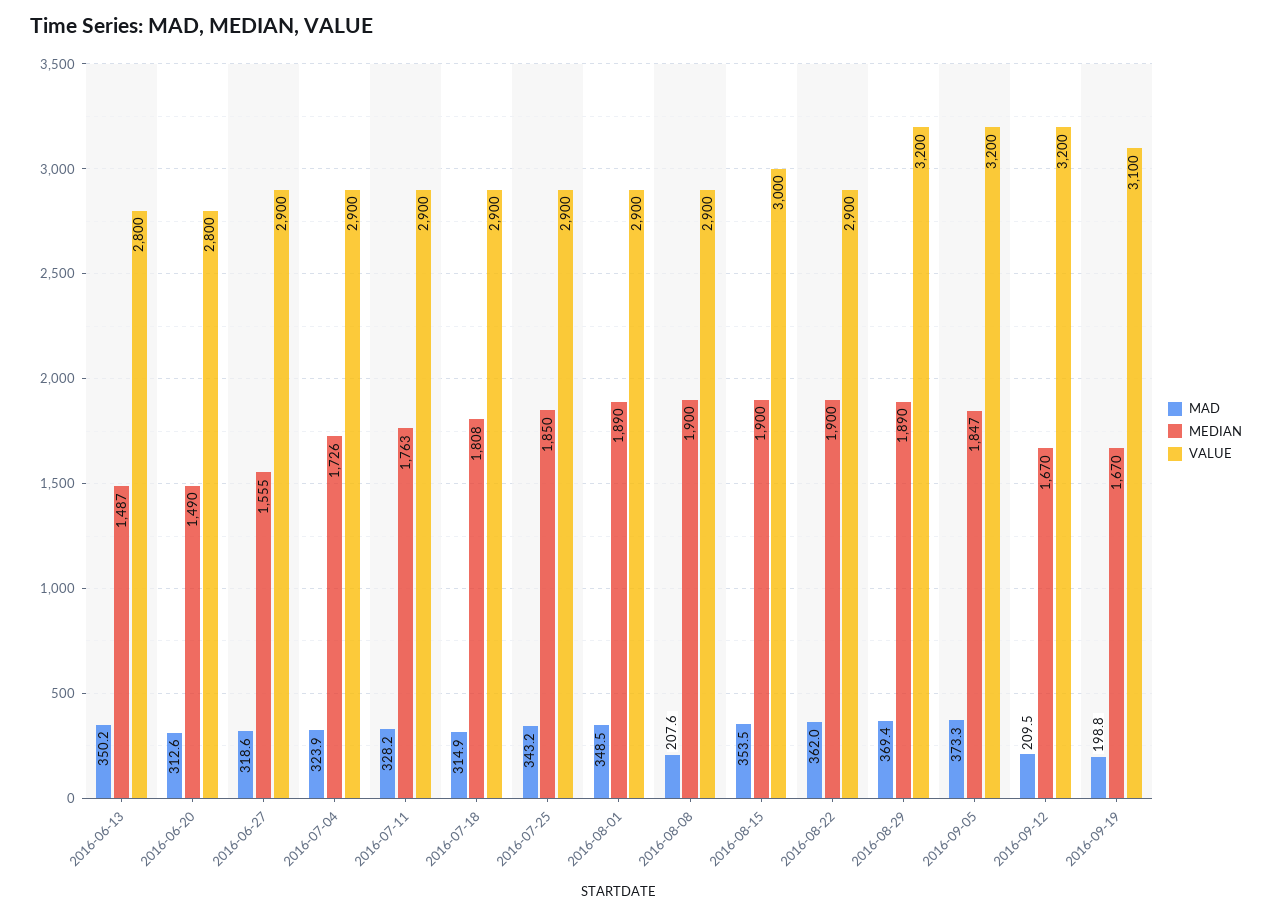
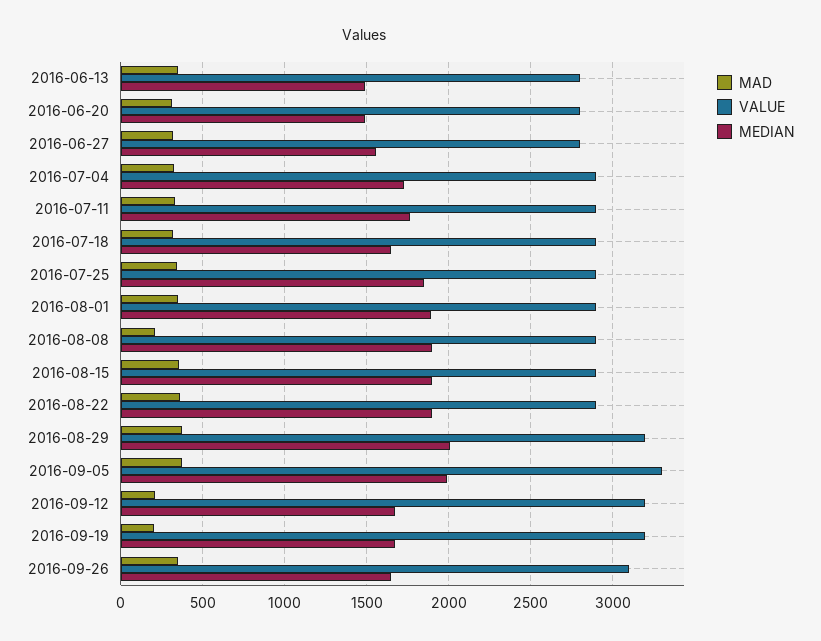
VALUE, 2016-06-27: 2900 -> 2800
MEDIAN, 2016-07-18: 1808 -> 1650
VALUE, 2016-08-15: 3000 -> 2900
MEDIAN, 2016-08-29: 1890 -> 2000
MEDIAN, 2016-09-05: 1847 -> 2000
VALUE, 2016-09-05: 3200 -> 3300
VALUE, 2016-09-19: 3100 -> 3200
MAD, 2016-09-26: none -> 350
VALUE, 2016-09-26: none -> 3100
MEDIAN, 2016-09-26: none -> 1650

